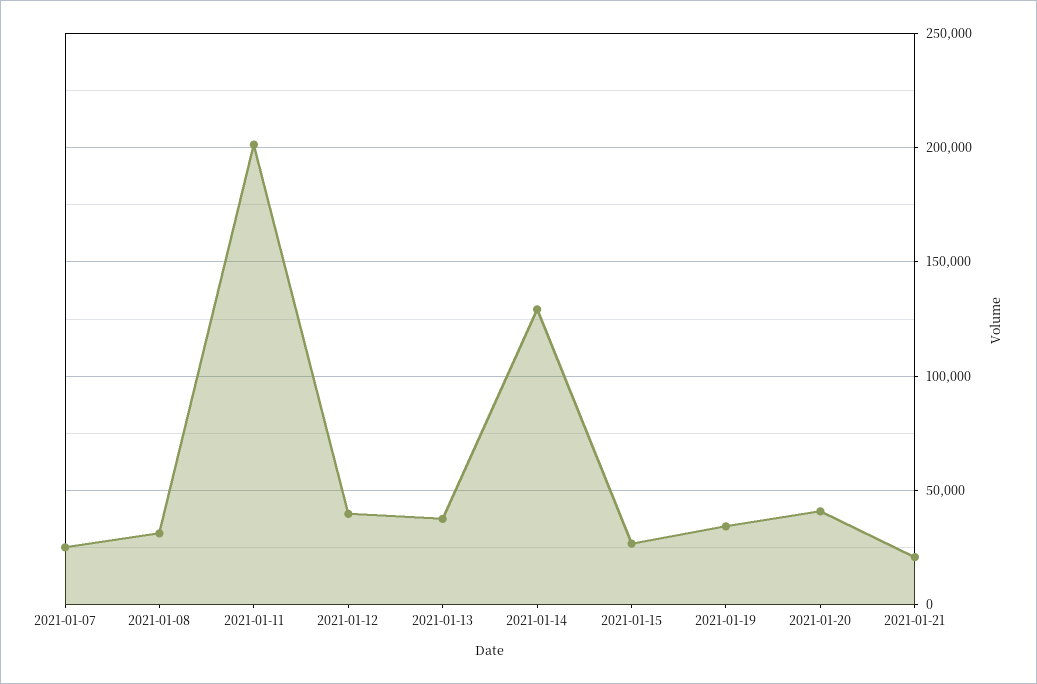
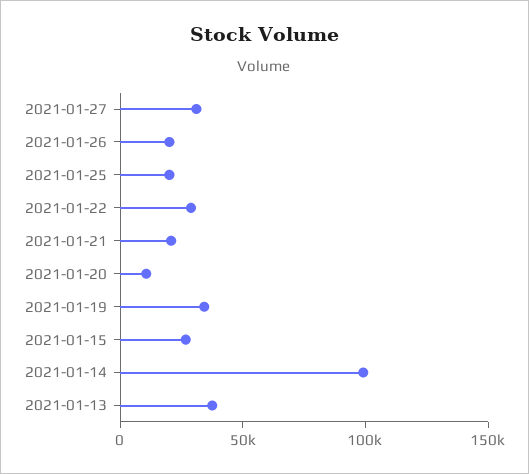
2021-01-07: 25000 -> none
2021-01-08: 30000 -> none
2021-01-11: 200000 -> none
2021-01-12: 40000 -> none
2021-01-14: 130000 -> 100000
2021-01-20: 40000 -> 10000
2021-01-27: none -> 30000
2021-01-26: none -> 20000
2021-01-25: none -> 20000
2021-01-22: none -> 30000

